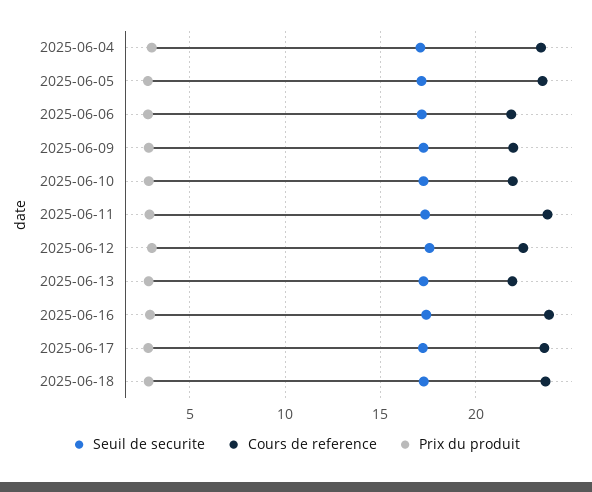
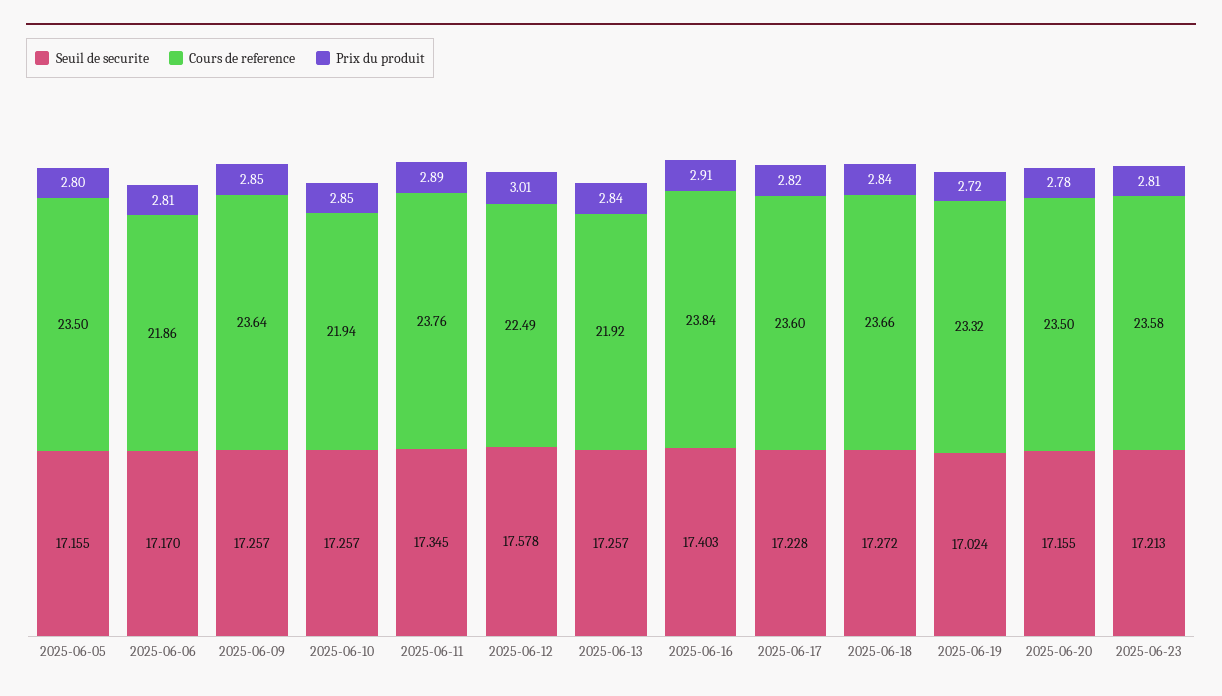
Seuil de securite, 2025-06-04: 17 -> none
Cours de reference, 2025-06-04: 23.5 -> none
Prix du produit, 2025-06-04: 3 -> none
Cours de reference, 2025-06-09: 22 -> 23.64
Seuil de securite, 2025-06-19: none -> 17.024
Cours de reference, 2025-06-19: none -> 23.32
Prix du produit, 2025-06-19: none -> 2.72
Seuil de securite, 2025-06-20: none -> 17.155
Cours de reference, 2025-06-20: none -> 23.5
Prix du produit, 2025-06-20: none -> 2.78
Seuil de securite, 2025-06-23: none -> 17.213
Cours de reference, 2025-06-23: none -> 23.58
Prix du produit, 2025-06-23: none -> 2.81

